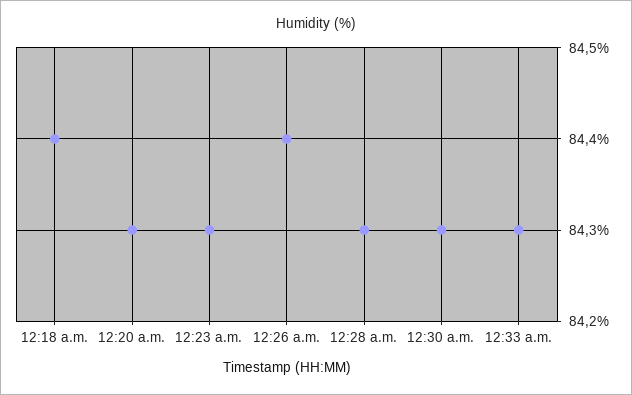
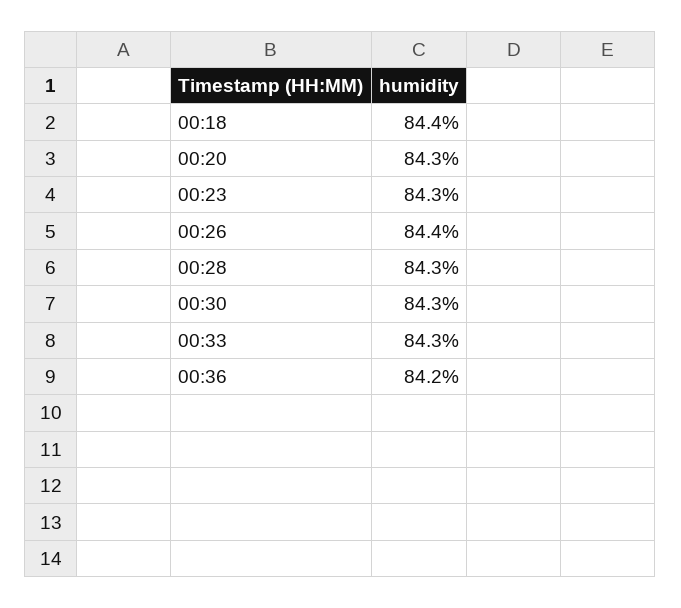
00:36: none -> 84.2

